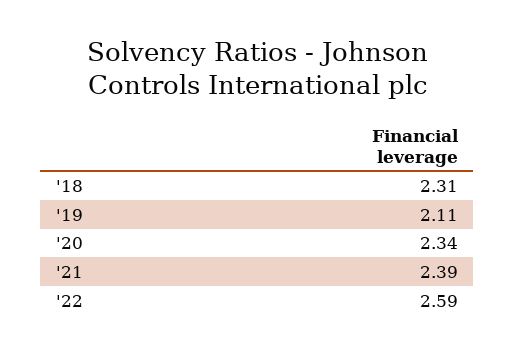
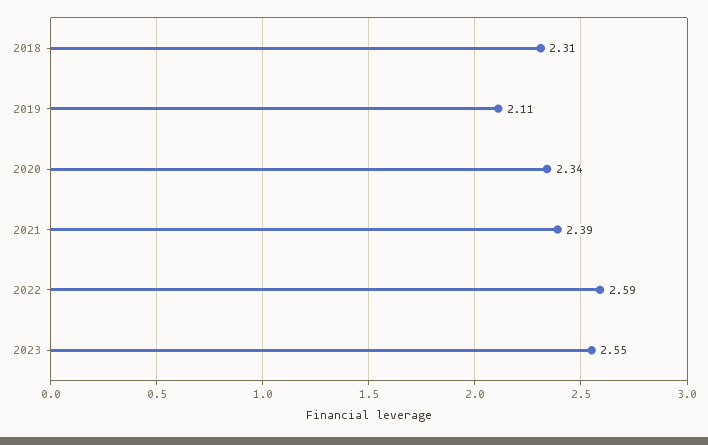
2023: none -> 2.55

